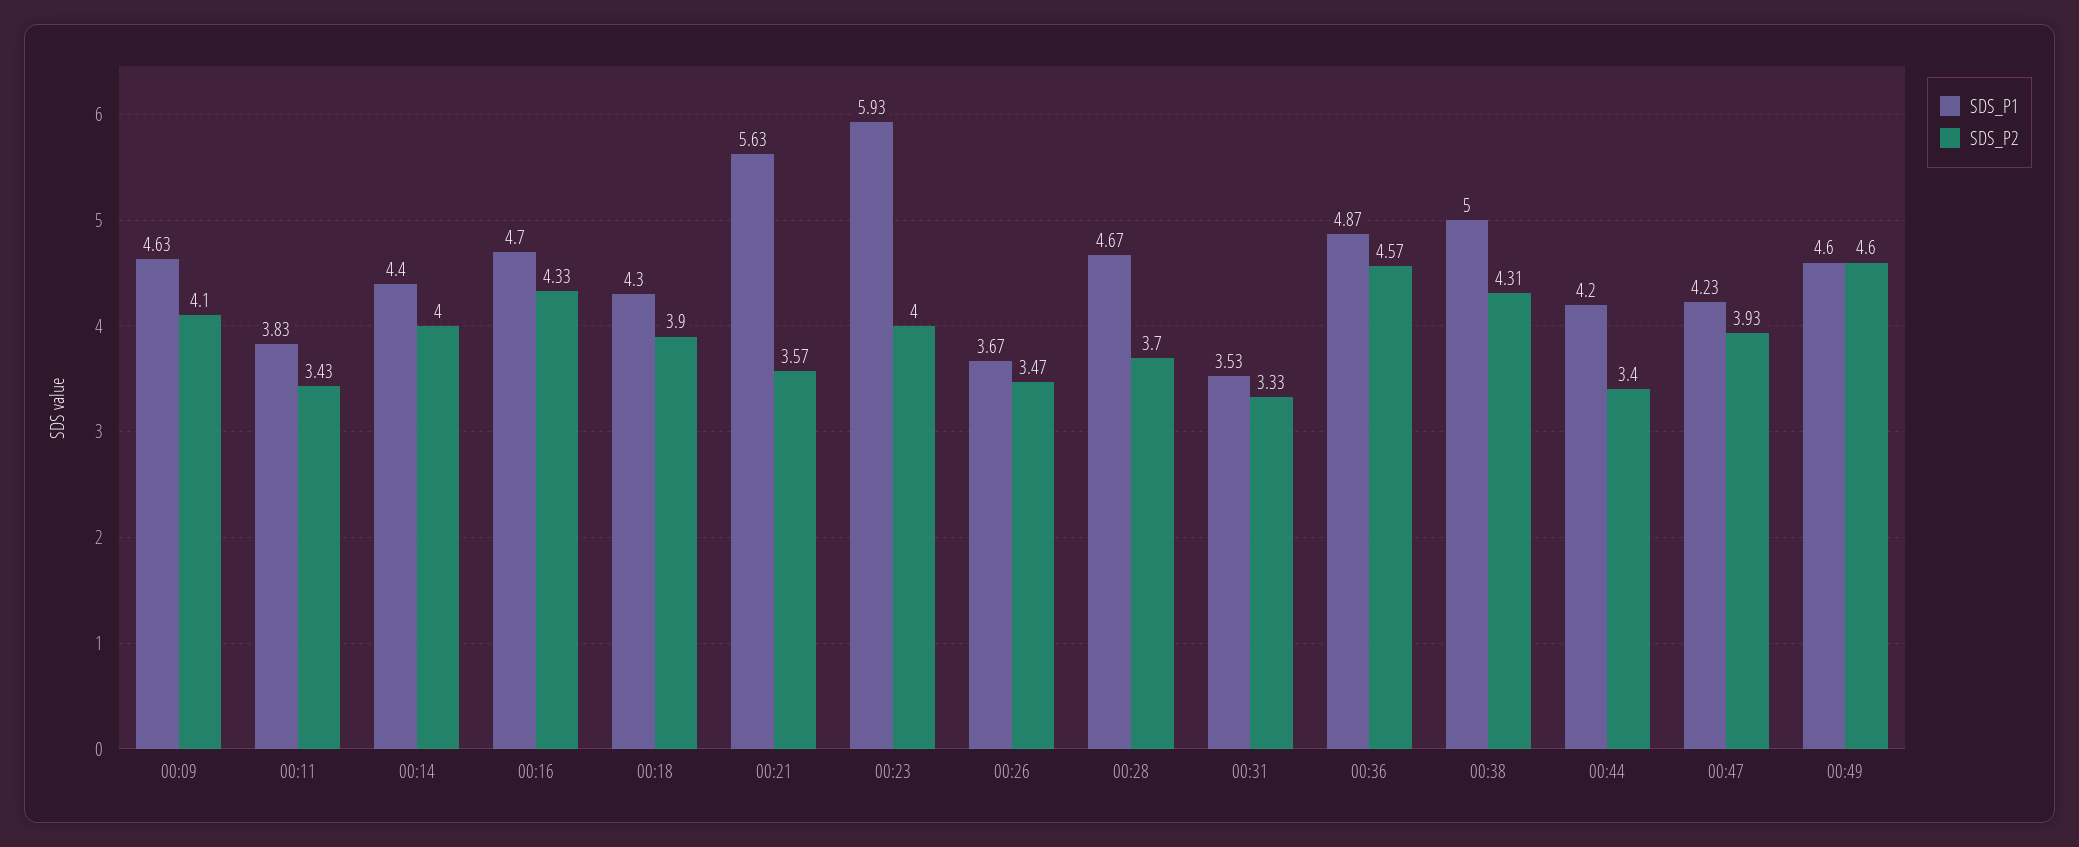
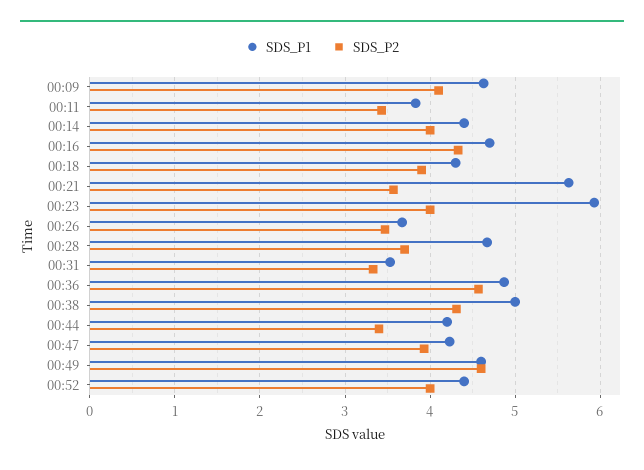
SDS_P1, 00:52: none -> 4.4
SDS_P2, 00:52: none -> 4

